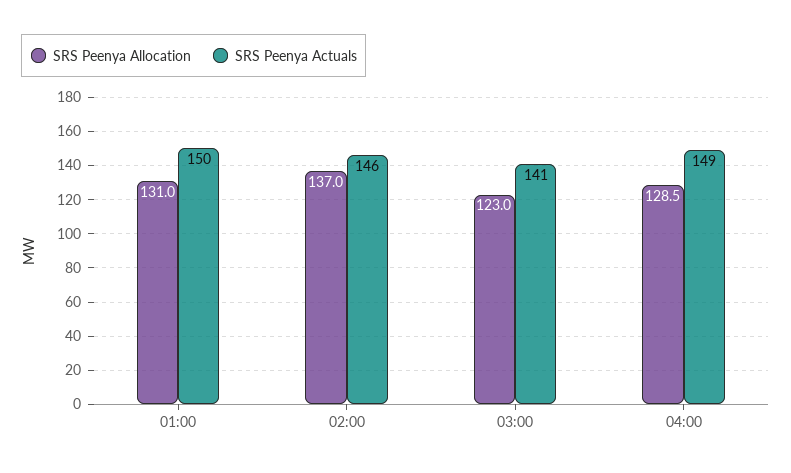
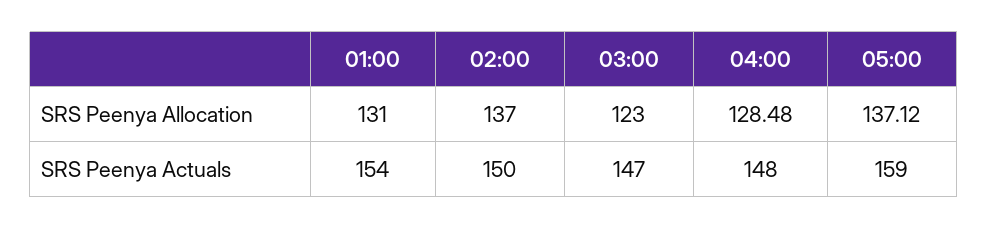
SRS Peenya Actuals, 01:00: 150 -> 154
SRS Peenya Actuals, 02:00: 146 -> 150
SRS Peenya Actuals, 03:00: 141 -> 147
SRS Peenya Actuals, 04:00: 149 -> 148
SRS Peenya Allocation, 05:00: none -> 137.12
SRS Peenya Actuals, 05:00: none -> 159

